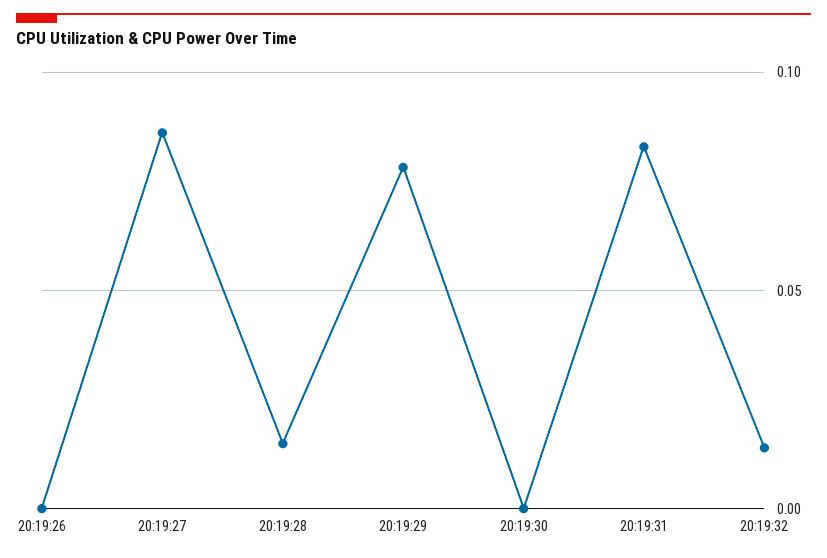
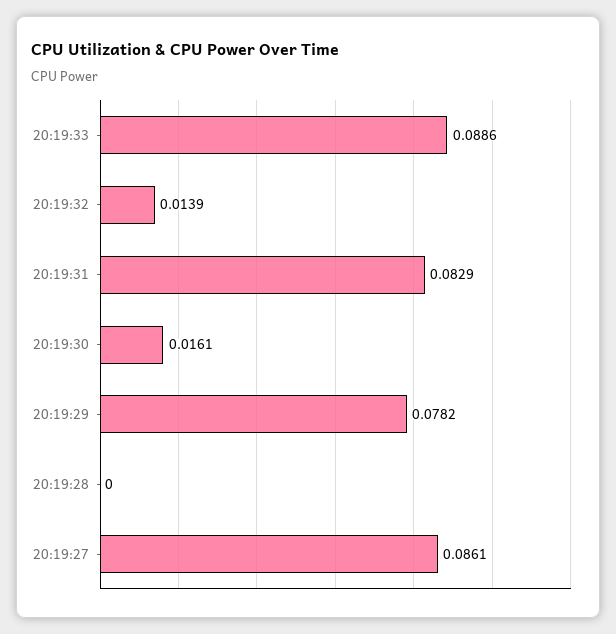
20:19:26: 0 -> none
20:19:28: 0.015 -> 0
20:19:30: 0 -> 0.0161
20:19:33: none -> 0.0886

